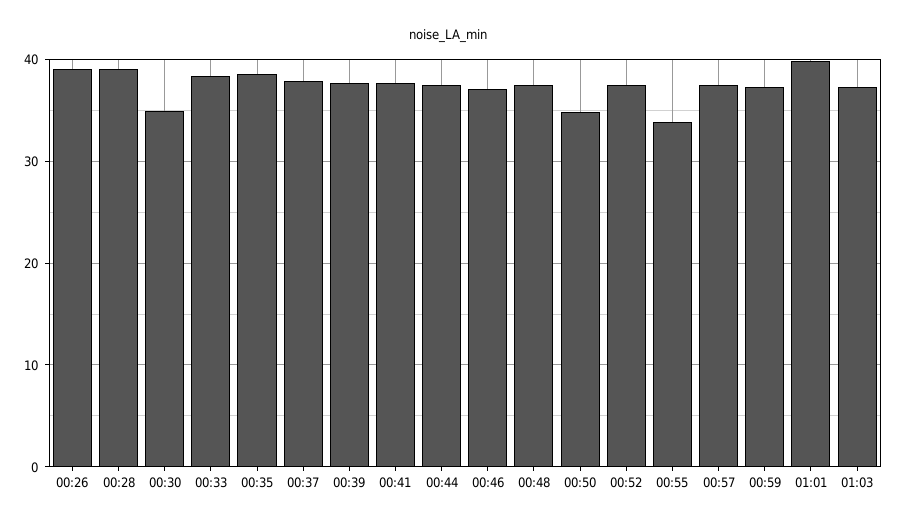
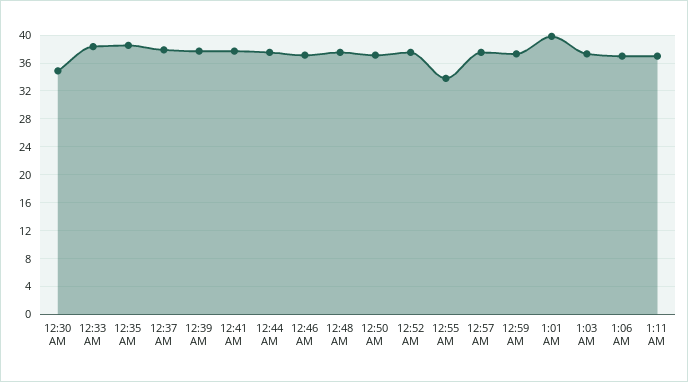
00:26: 39 -> none
00:28: 39 -> none
00:50: 35 -> 37
1:06 AM: none -> 37
1:11 AM: none -> 37

